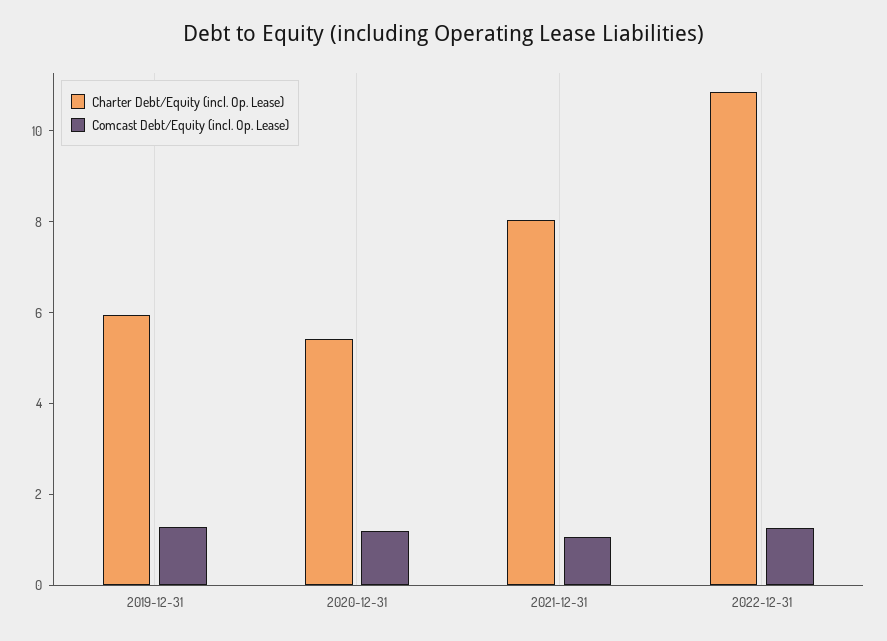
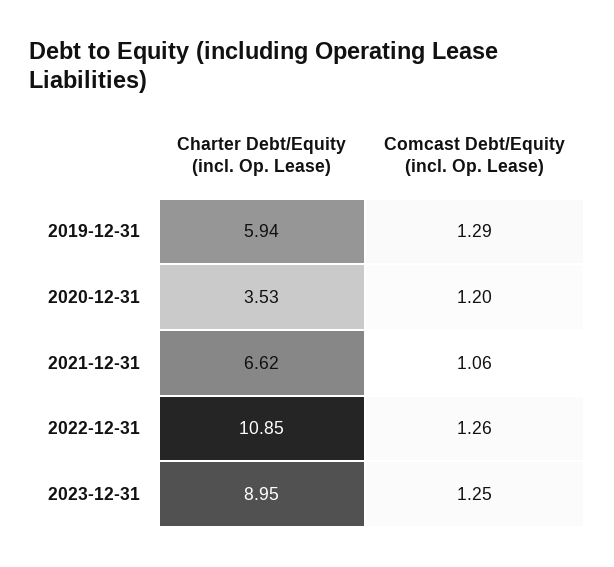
Charter Debt/Equity (incl. Op. Lease), 2020-12-31: 5.5 -> 3.53
Charter Debt/Equity (incl. Op. Lease), 2021-12-31: 8 -> 6.62
Charter Debt/Equity (incl. Op. Lease), 2023-12-31: none -> 8.95
Comcast Debt/Equity (incl. Op. Lease), 2023-12-31: none -> 1.25

